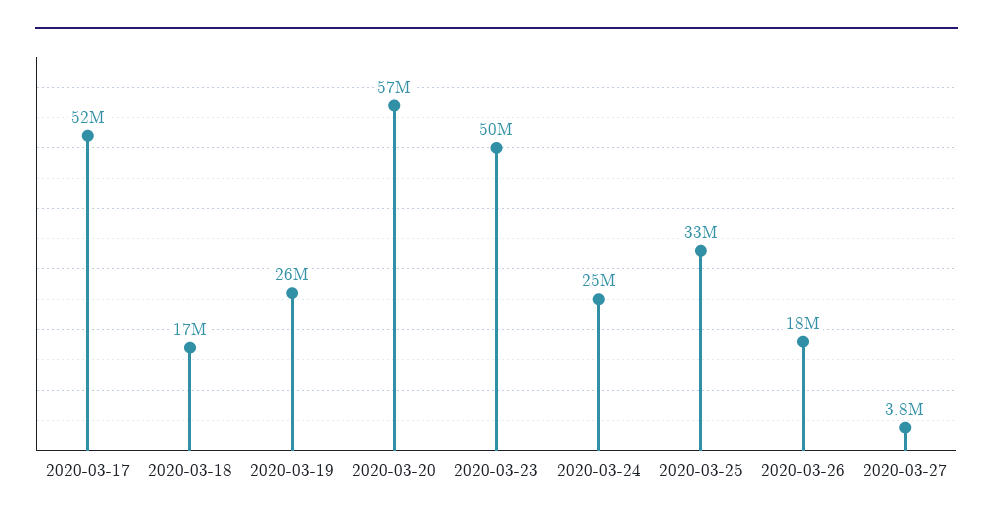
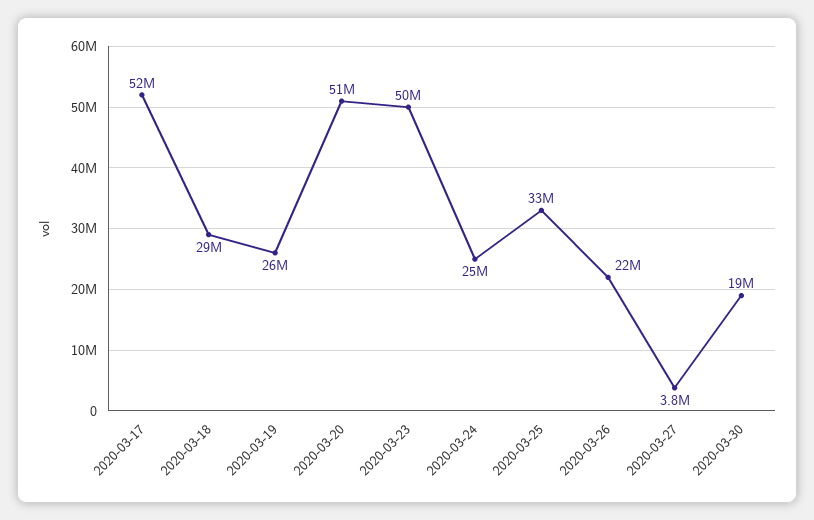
2020-03-18: 17000000 -> 29000000
2020-03-20: 57000000 -> 51000000
2020-03-26: 18000000 -> 22000000
2020-03-30: none -> 19000000

